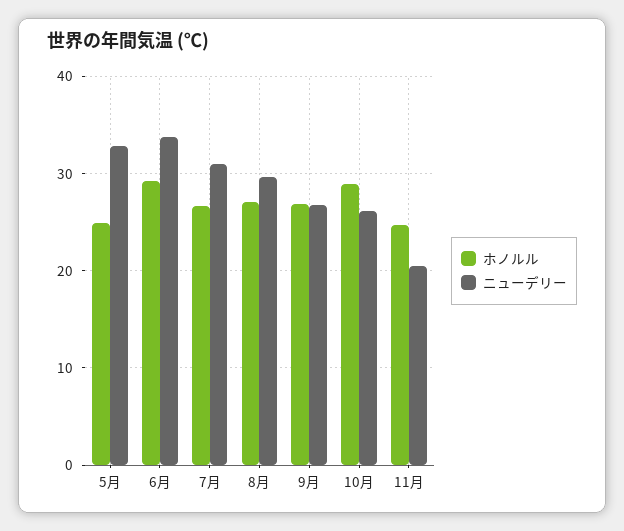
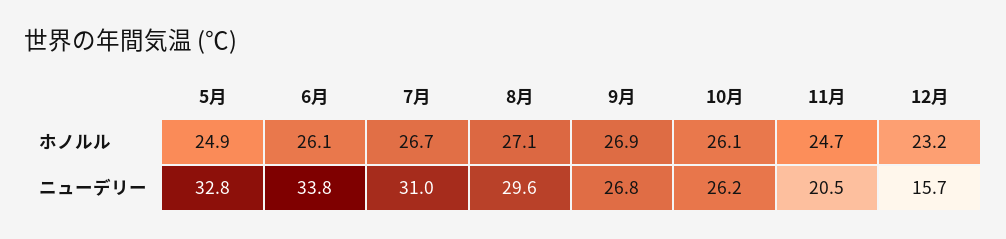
ホノルル, 6月: 29 -> 26.1
ホノルル, 10月: 29 -> 26.1
ホノルル, 12月: none -> 23.2
ニューデリー, 12月: none -> 15.7

